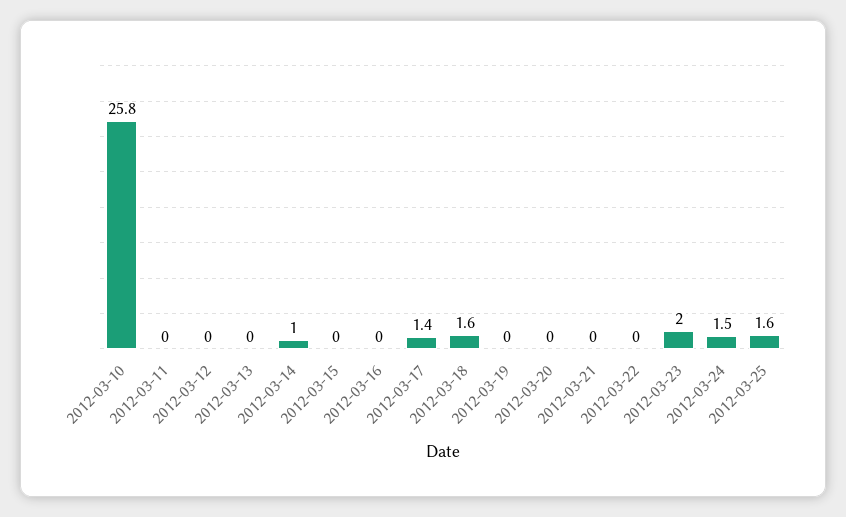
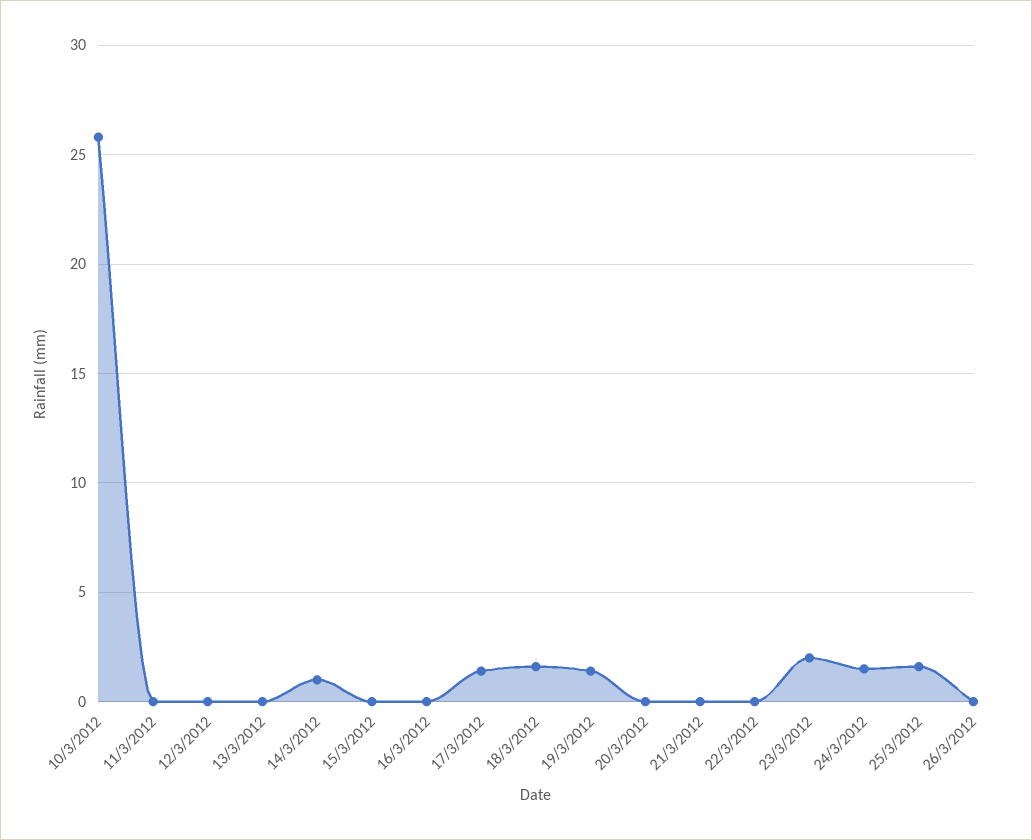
2012-03-19: 0 -> 1.5
26/3/2012: none -> 0

